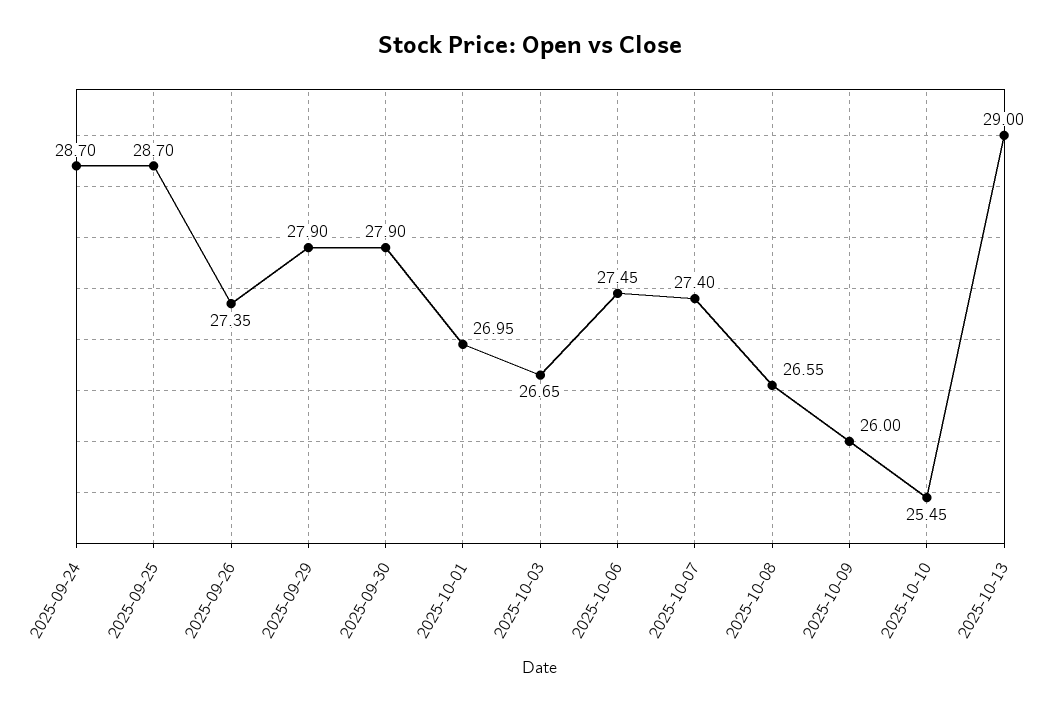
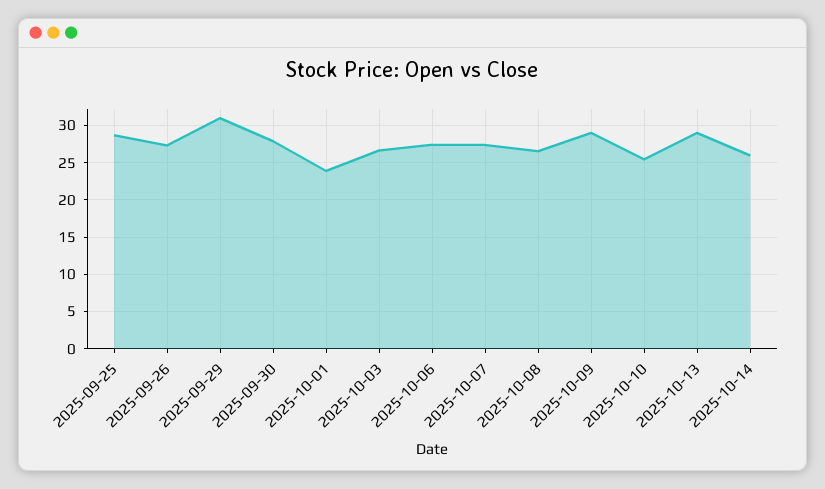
2025-09-24: 28.7 -> none
2025-09-29: 27.9 -> 31
2025-10-01: 26.95 -> 24
2025-10-09: 26 -> 29
2025-10-14: none -> 26

